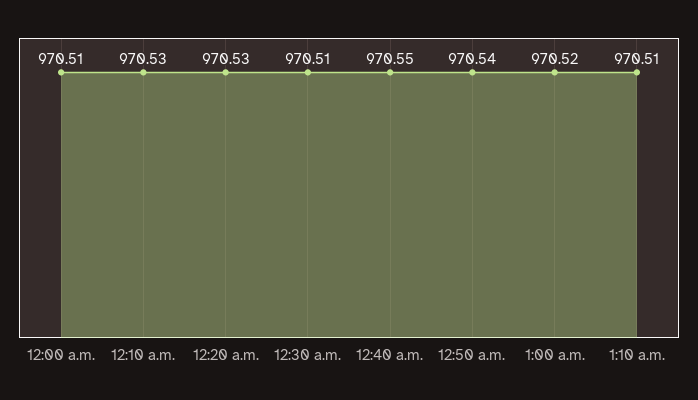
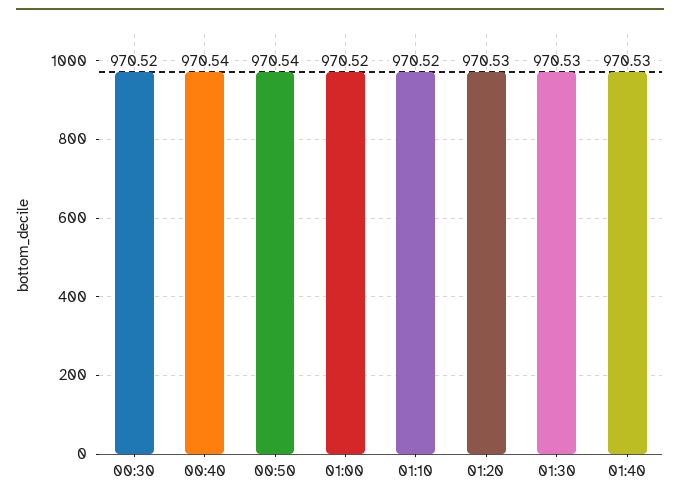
12:00 a.m.: 970.51 -> none
12:10 a.m.: 970.53 -> none
12:20 a.m.: 970.53 -> none
12:30 a.m.: 970.51 -> 970.52
12:40 a.m.: 970.55 -> 970.54
1:10 a.m.: 970.51 -> 970.52
01:20: none -> 970.53
01:30: none -> 970.53
01:40: none -> 970.53

